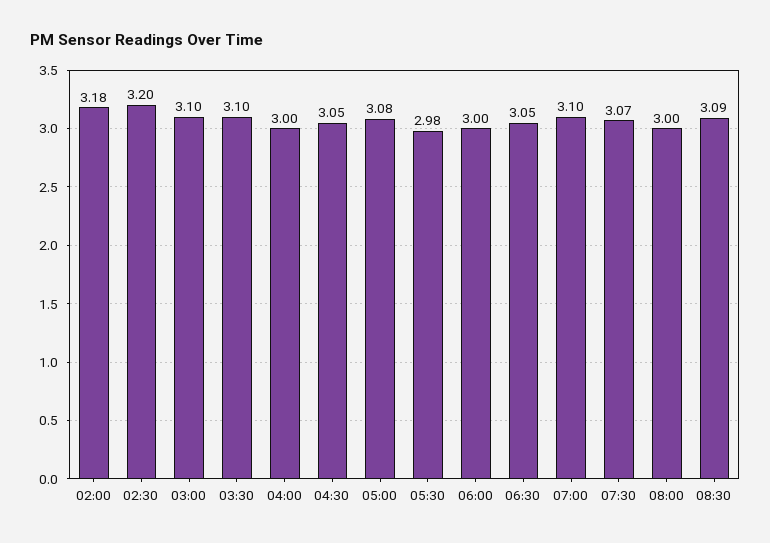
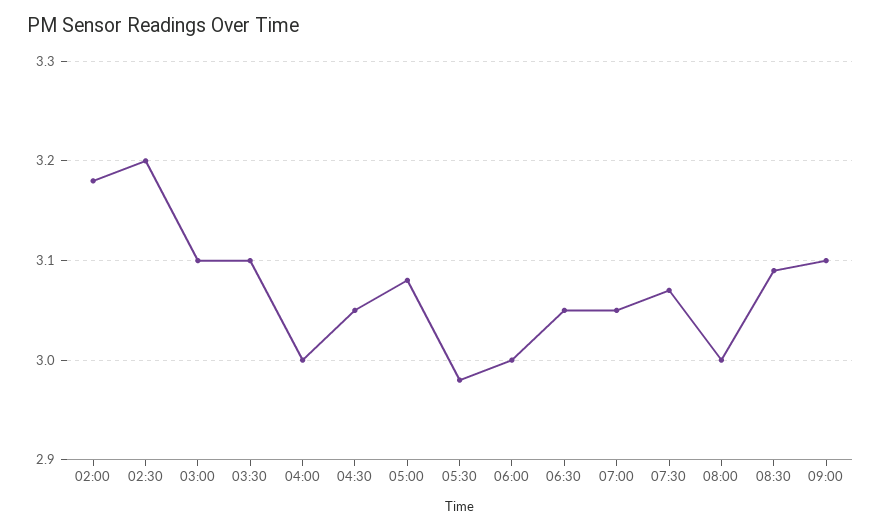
07:00: 3.1 -> 3.05
09:00: none -> 3.1

